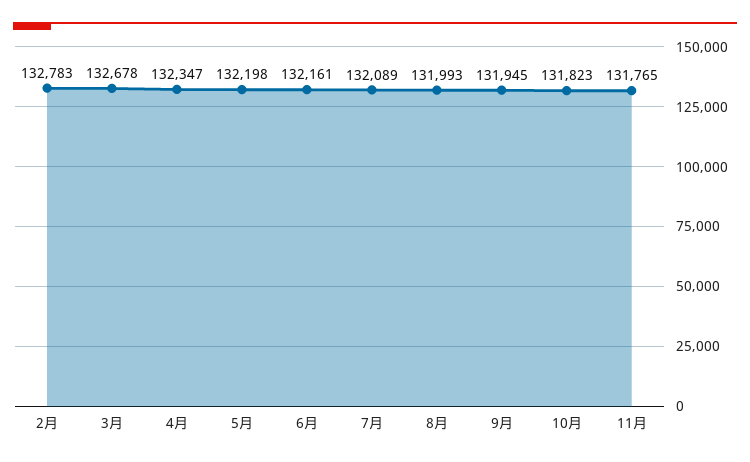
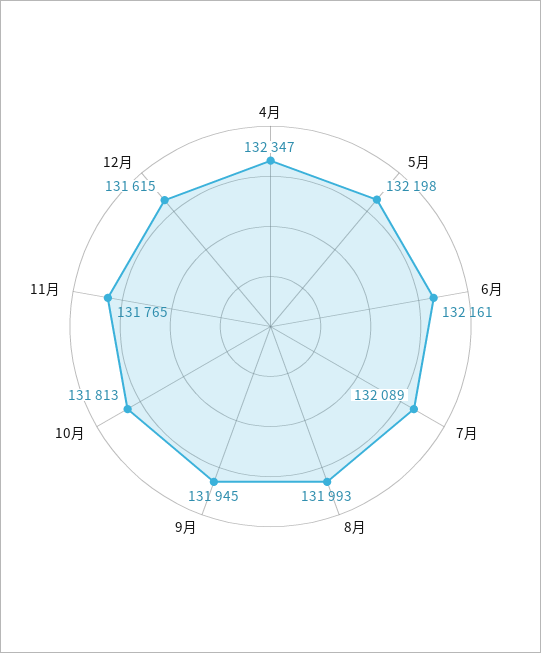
2月: 132783 -> none
3月: 132678 -> none
10月: 131823 -> 131813
12月: none -> 131615

